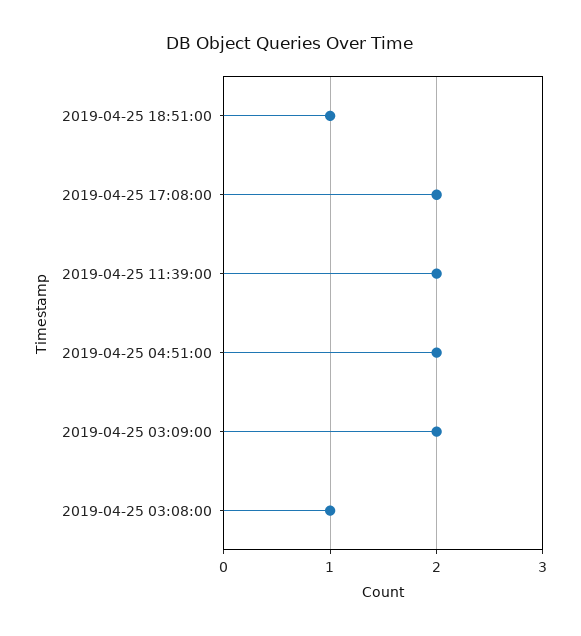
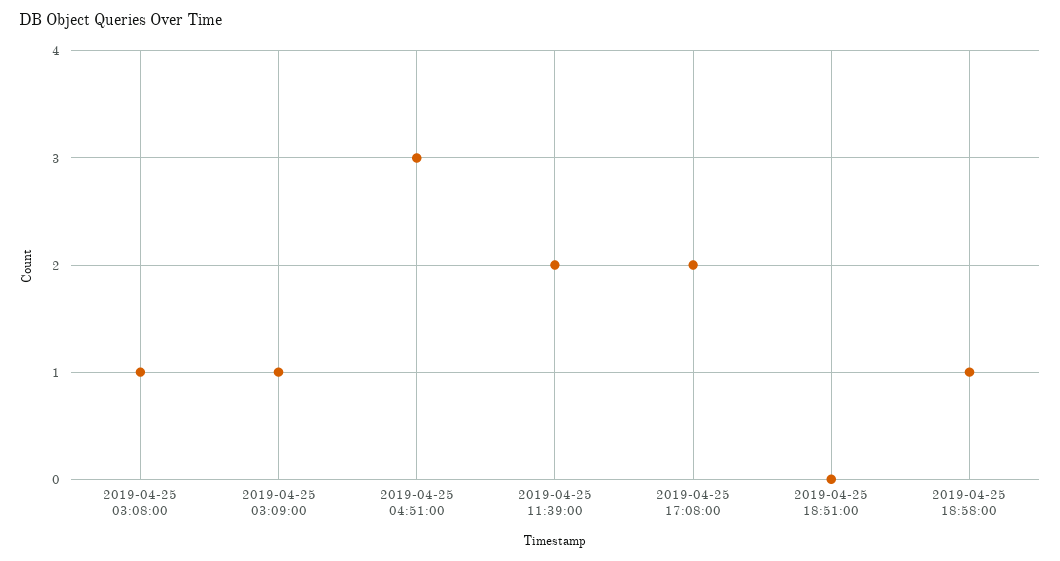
2019-04-25 18:51:00: 1 -> 0
2019-04-25 04:51:00: 2 -> 3
2019-04-25 03:09:00: 2 -> 1
2019-04-25 18:58:00: none -> 1

